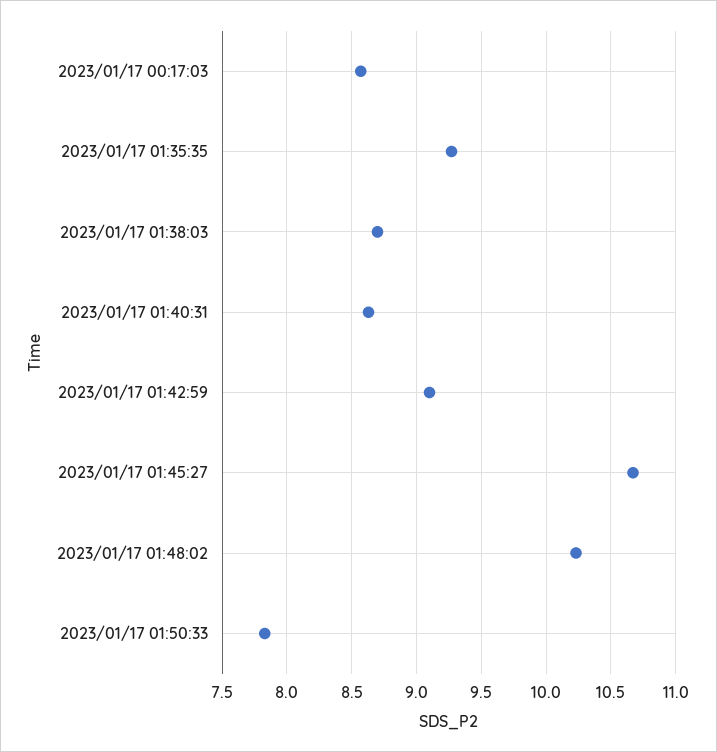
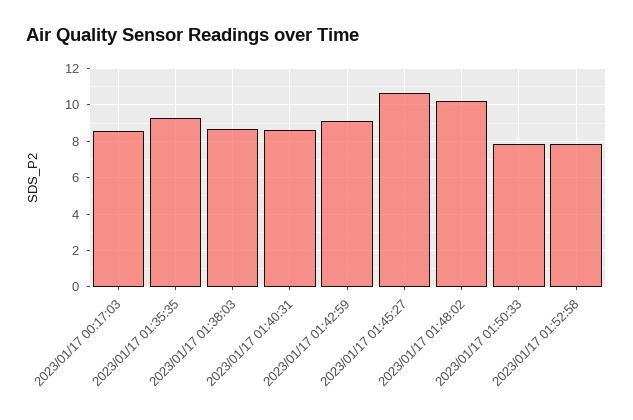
2023/01/17 01:52:58: none -> 8

